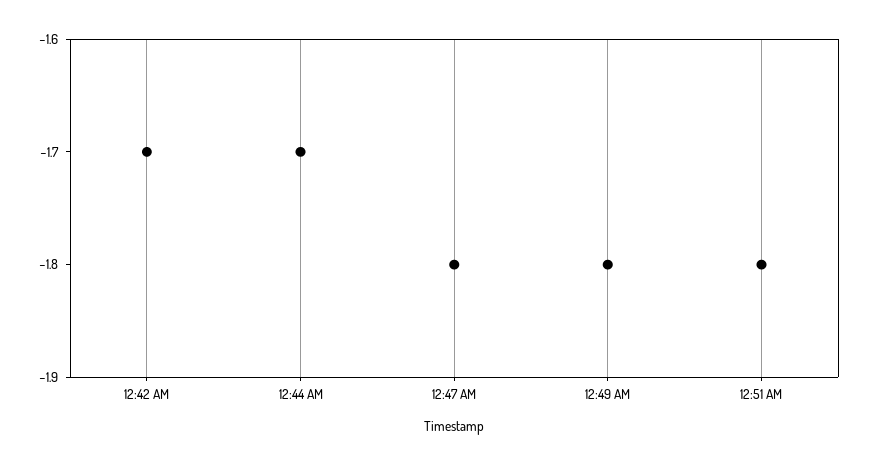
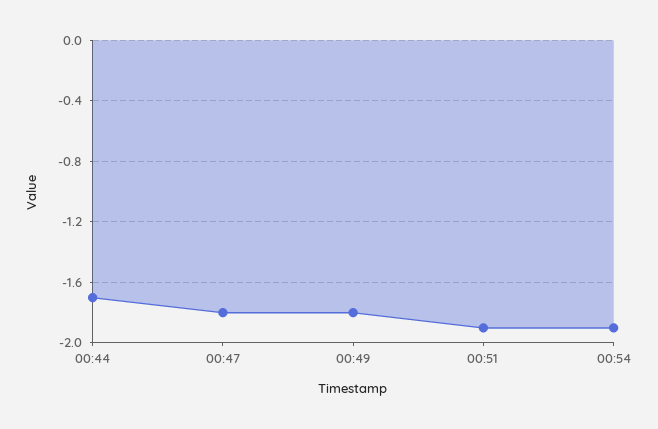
12:42 AM: -1.7 -> none
12:51 AM: -1.8 -> -1.9
00:54: none -> -1.9

